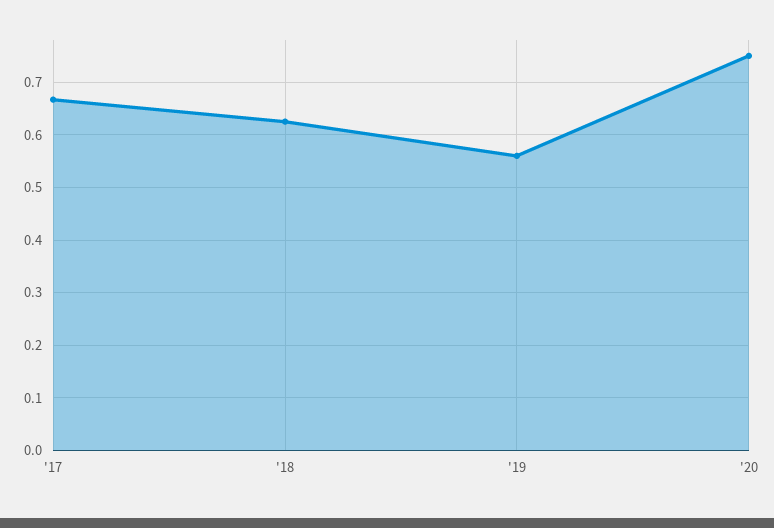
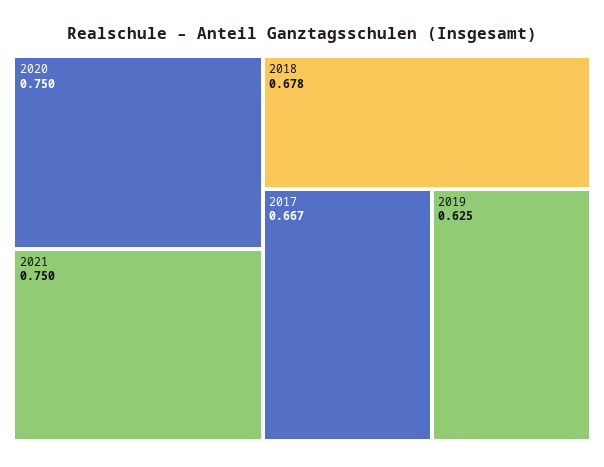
'18: 0.62 -> 0.678
'19: 0.56 -> 0.625
2021: none -> 0.75

